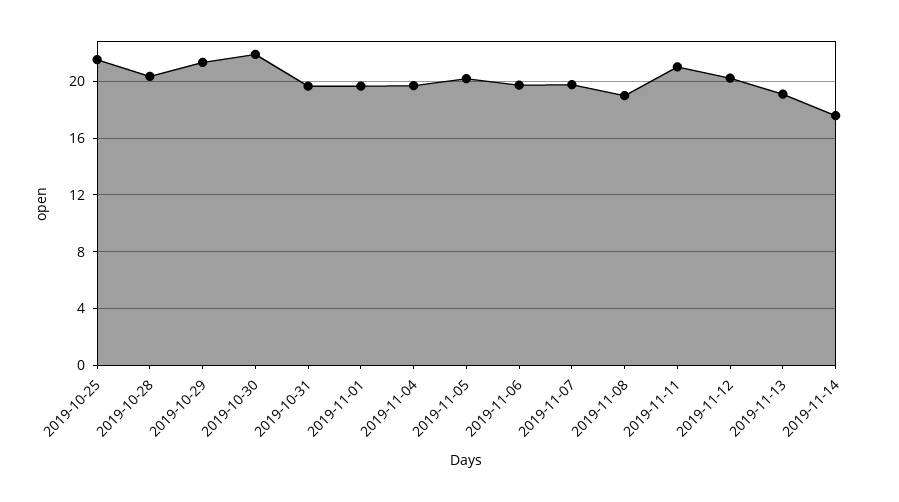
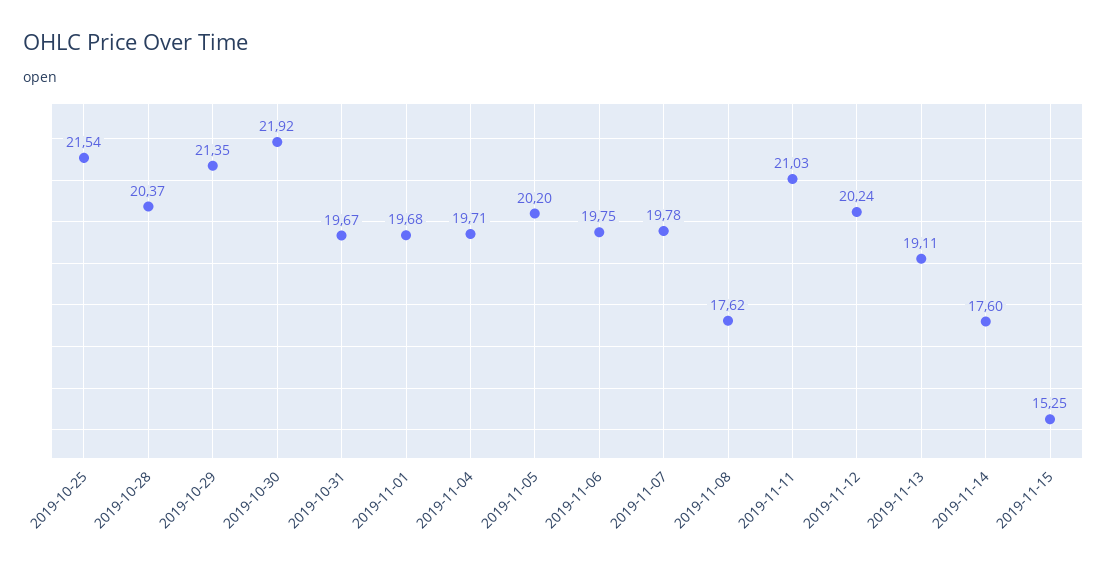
2019-11-08: 19 -> 17.62
2019-11-15: none -> 15.25

